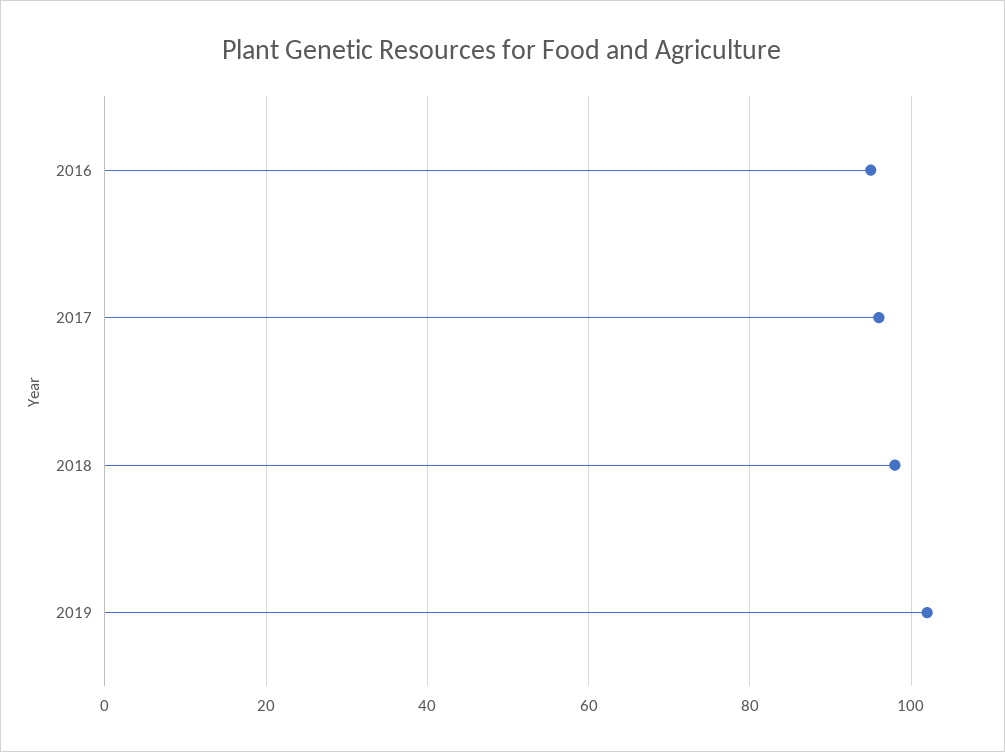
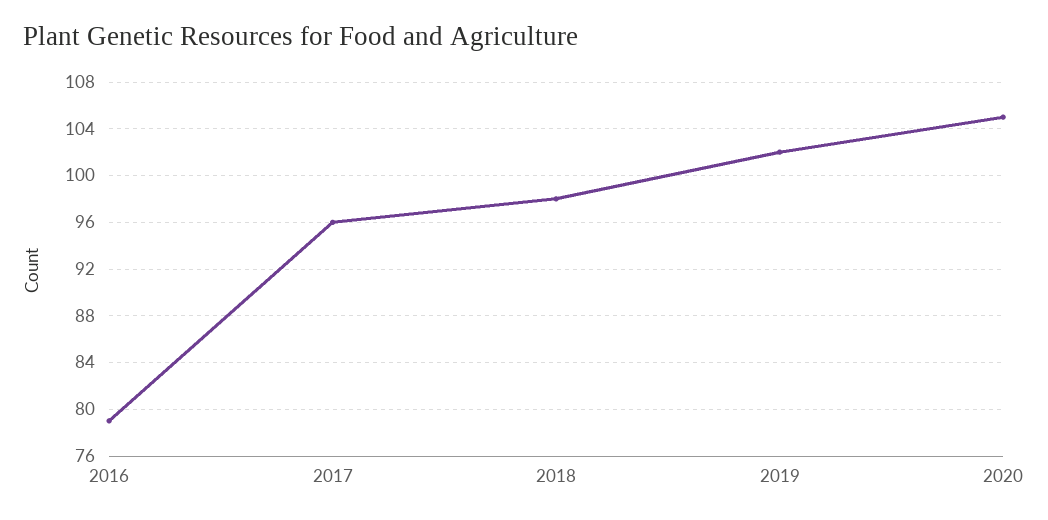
2016: 95 -> 79
2020: none -> 105

